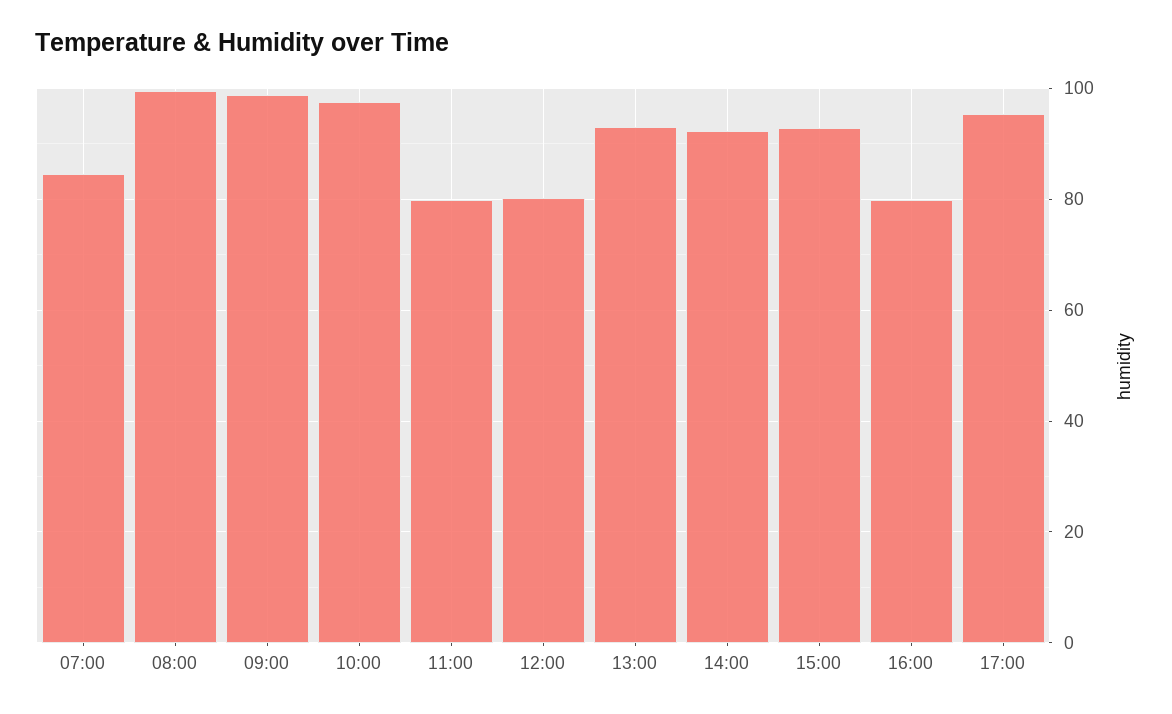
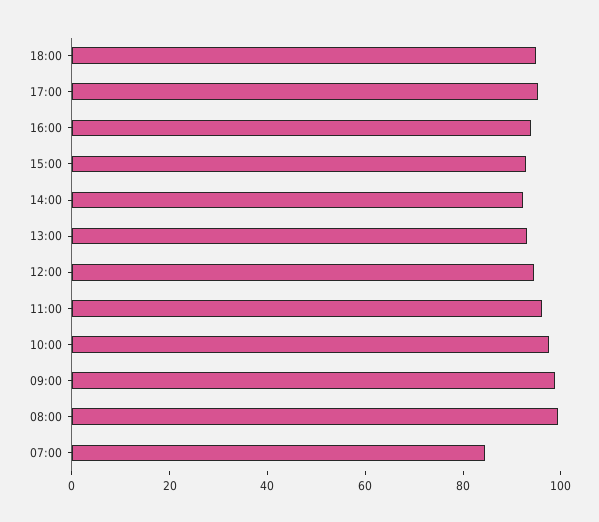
11:00: 80 -> 95
12:00: 80 -> 95
16:00: 80 -> 95
18:00: none -> 95

